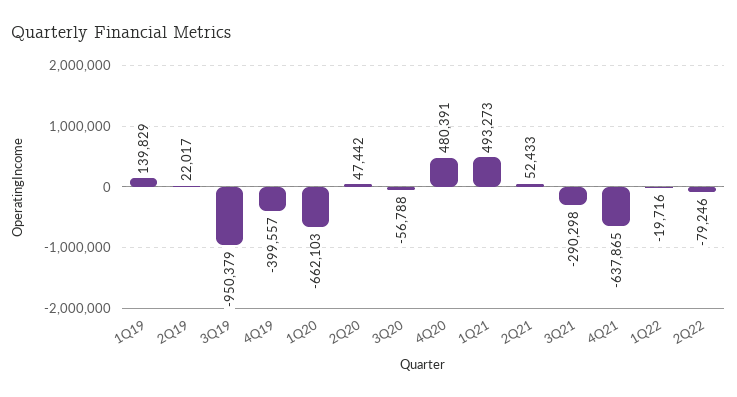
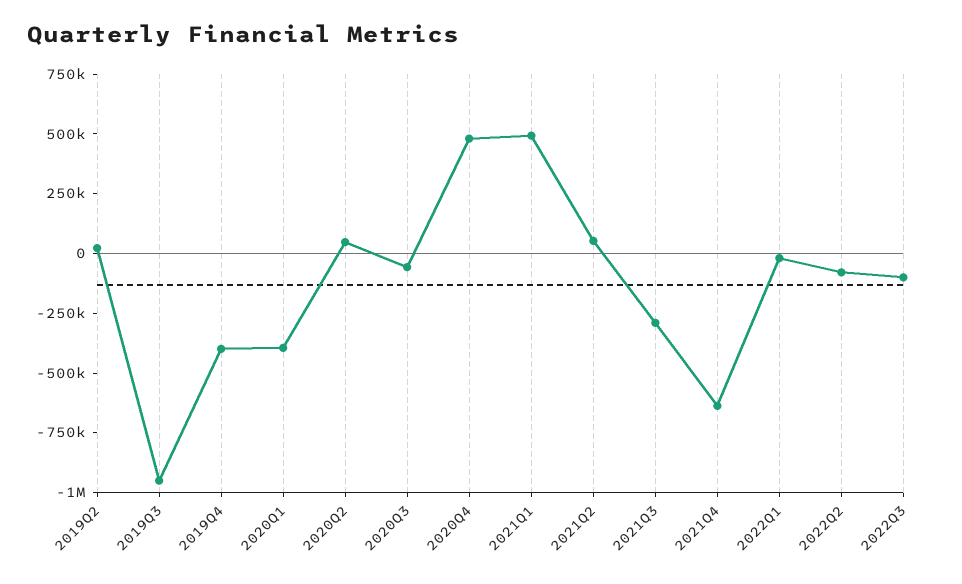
1Q19: 139829 -> none
1Q20: -662103 -> -400000
2022Q3: none -> -100000

